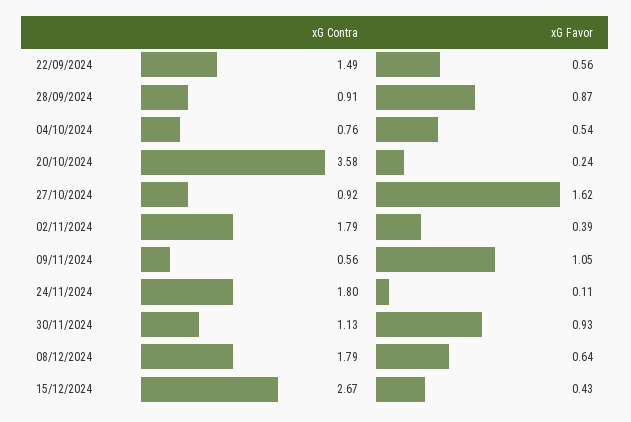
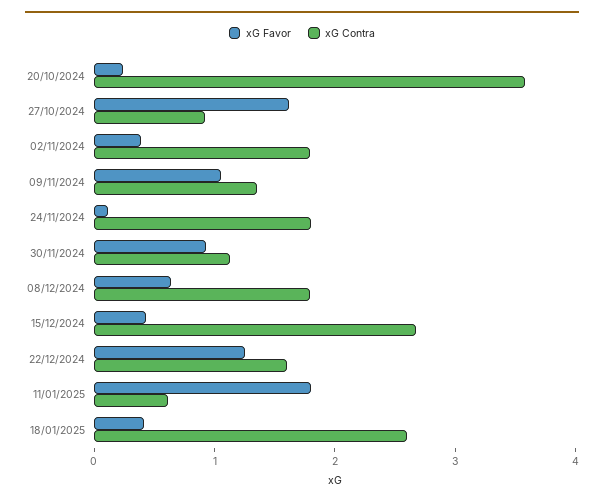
xG Contra, 22/09/2024: 1.49 -> none
xG Favor, 22/09/2024: 0.56 -> none
xG Contra, 28/09/2024: 0.91 -> none
xG Favor, 28/09/2024: 0.87 -> none
xG Contra, 04/10/2024: 0.76 -> none
xG Favor, 04/10/2024: 0.54 -> none
xG Contra, 09/11/2024: 0.56 -> 1.4
xG Favor, 22/12/2024: none -> 1.2
xG Contra, 22/12/2024: none -> 1.6
xG Favor, 11/01/2025: none -> 1.8
xG Contra, 11/01/2025: none -> 0.6
xG Favor, 18/01/2025: none -> 0.4
xG Contra, 18/01/2025: none -> 2.6

